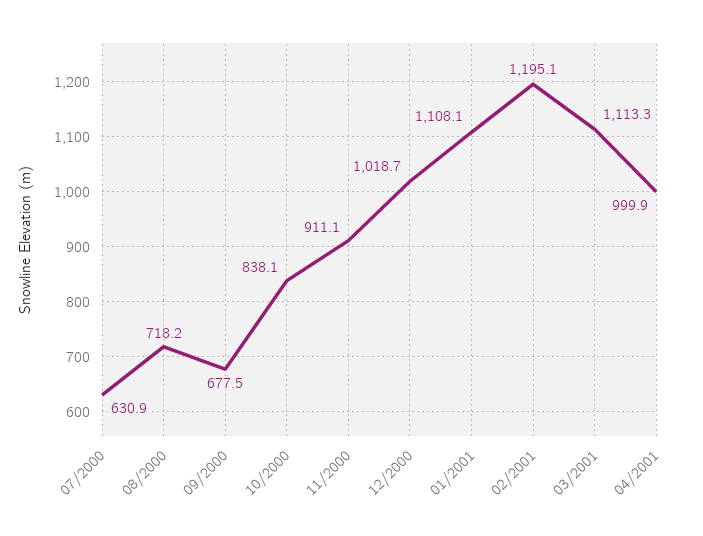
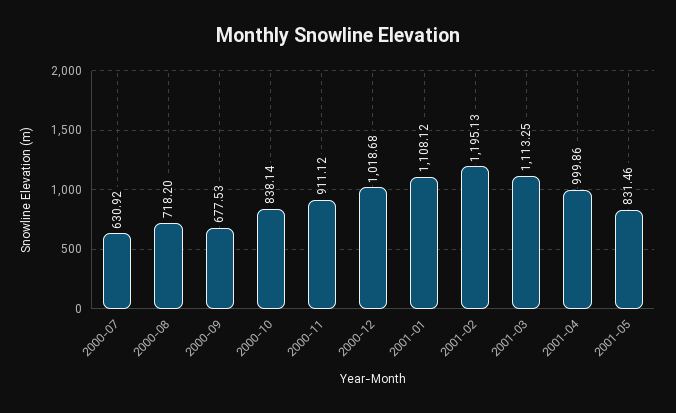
2001-05: none -> 831.46

